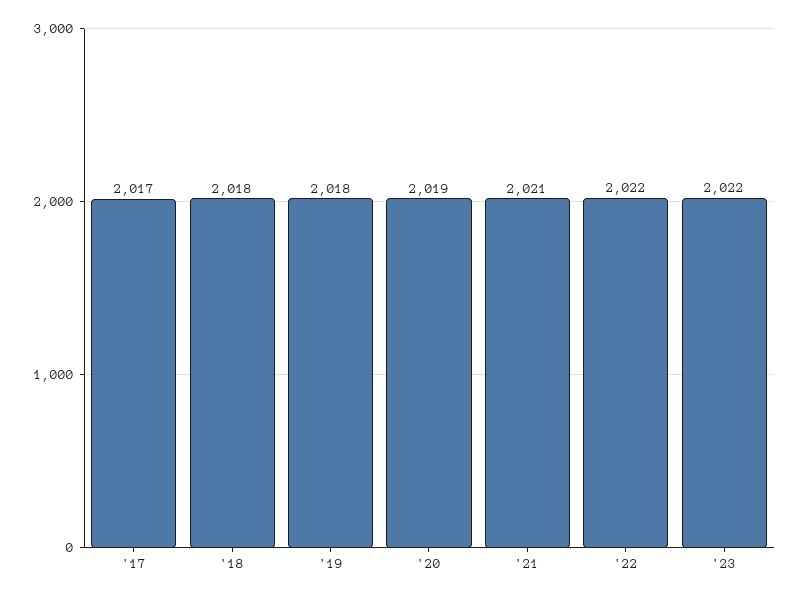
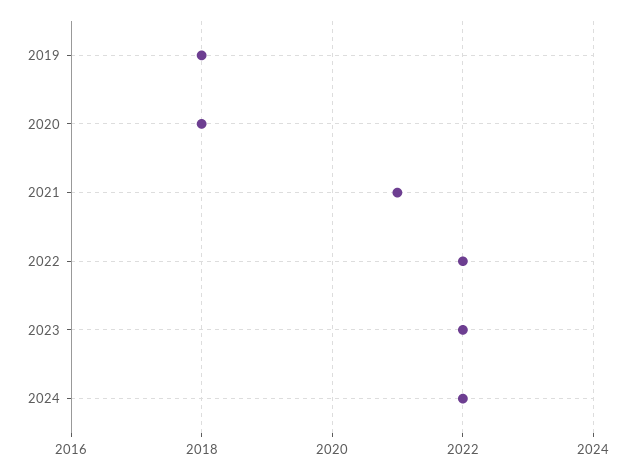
'17: 2017 -> none
'18: 2018 -> none
'20: 2019 -> 2018
2024: none -> 2022

